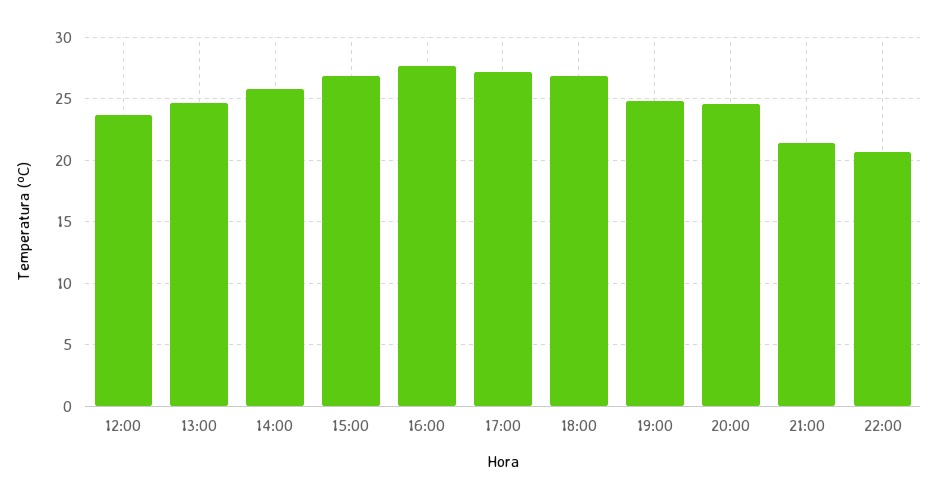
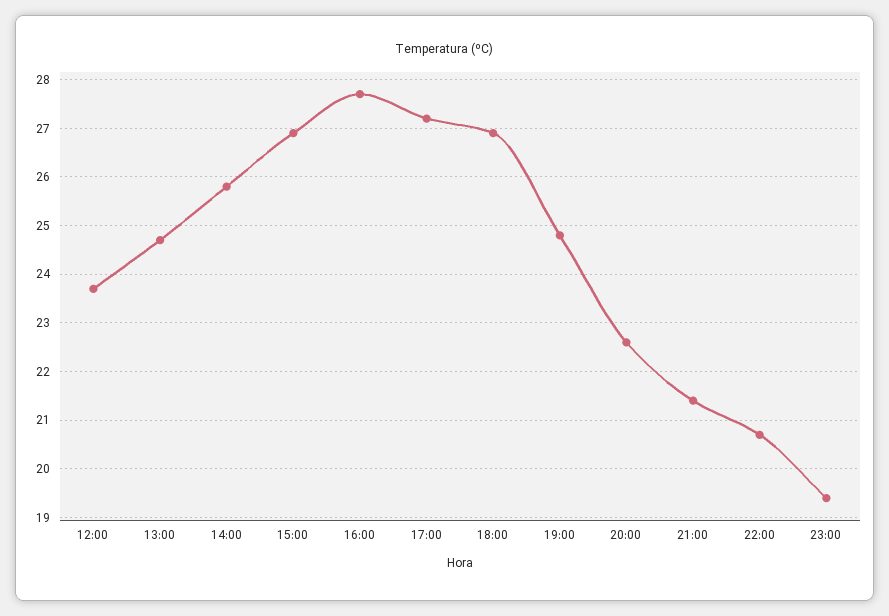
20:00: 24.5 -> 22.5
23:00: none -> 19.5

